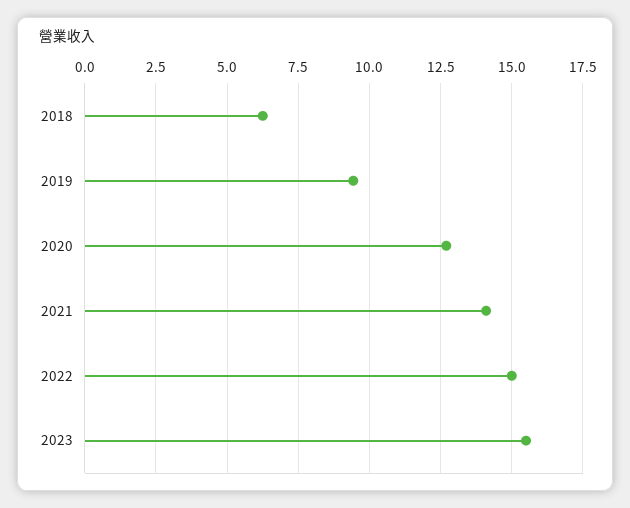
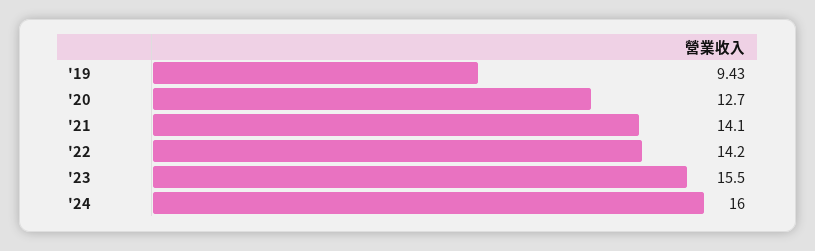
2018: 6.25 -> none
2022: 15 -> 14.2
'24: none -> 16

